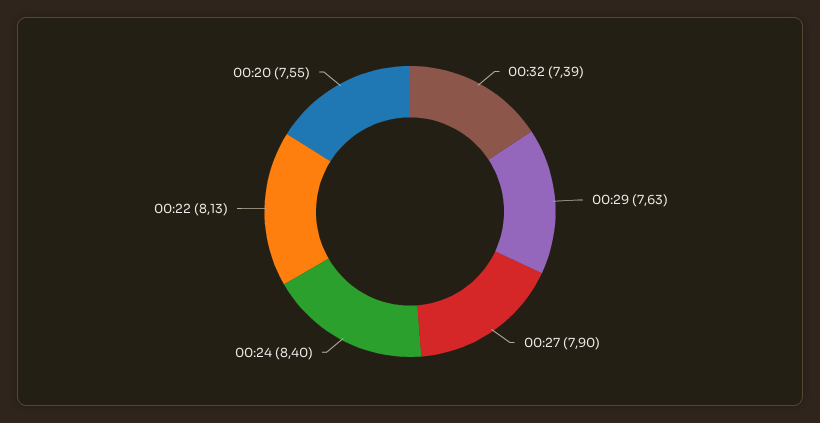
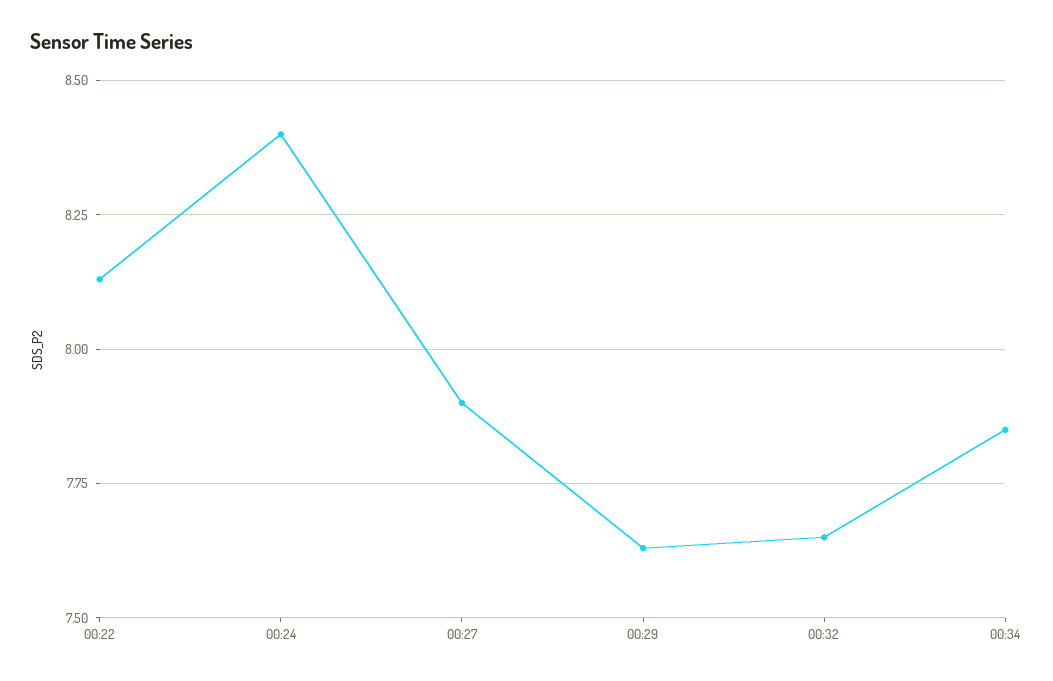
00:32: 7.39 -> 7.65
00:20: 7.55 -> none
00:34: none -> 7.85

